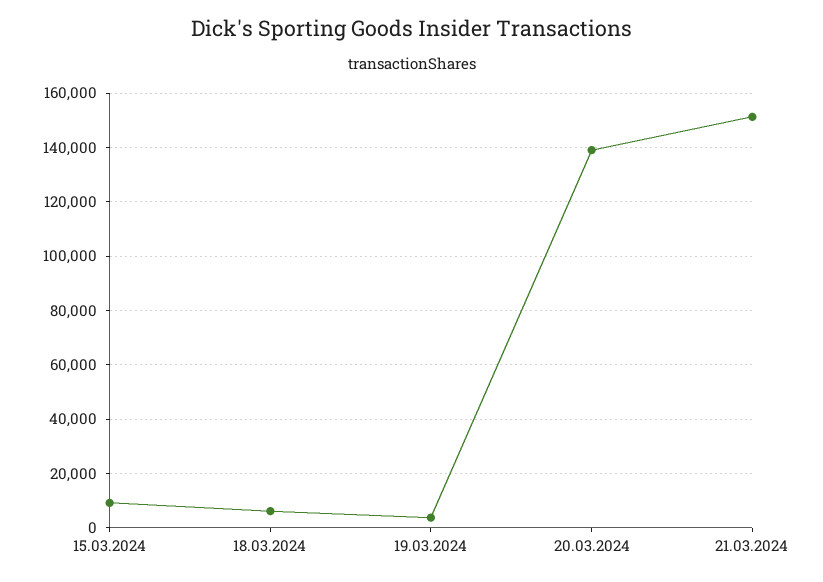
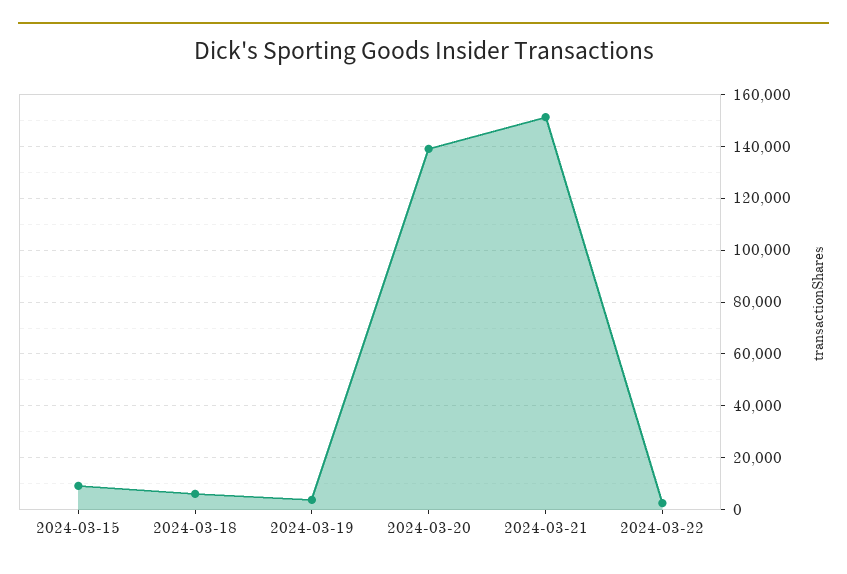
2024-03-22: none -> 2500

